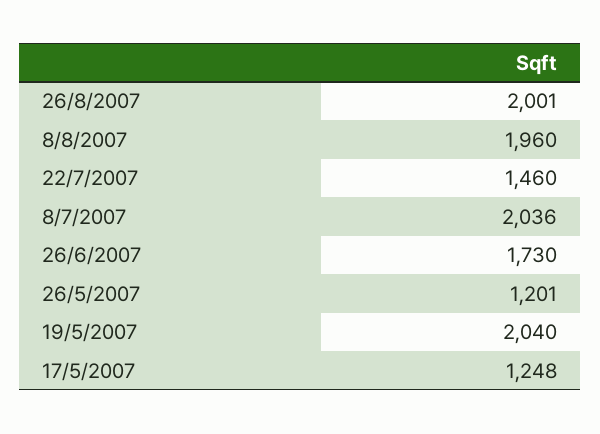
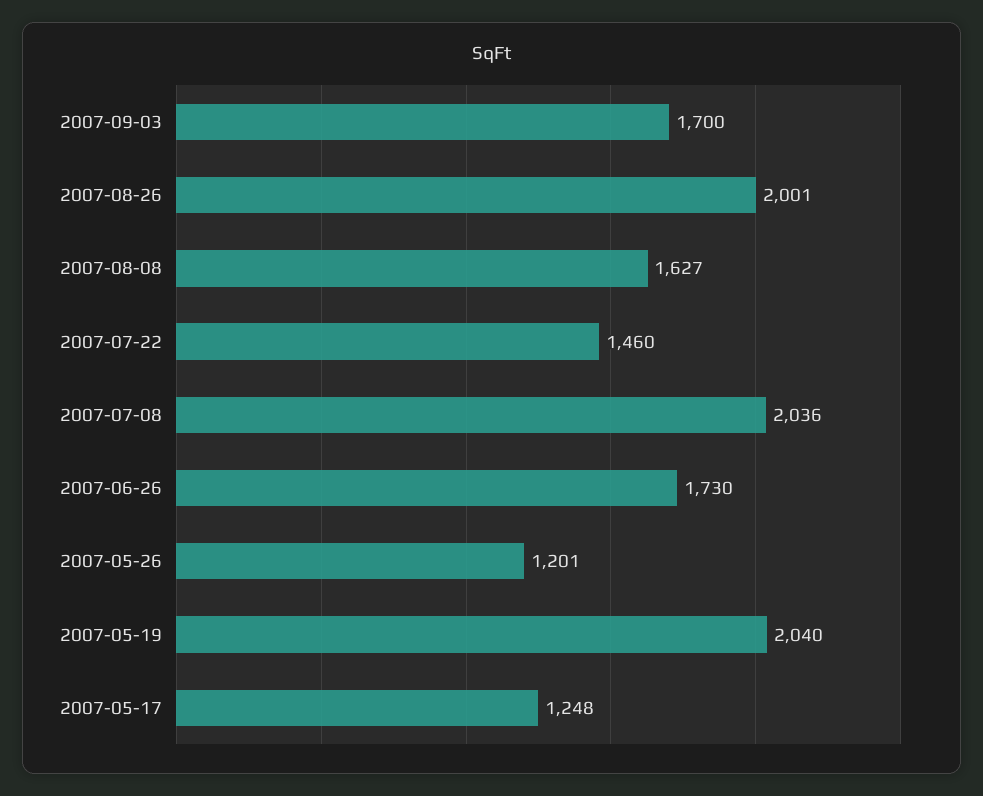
8/8/2007: 1960 -> 1627
2007-09-03: none -> 1700

